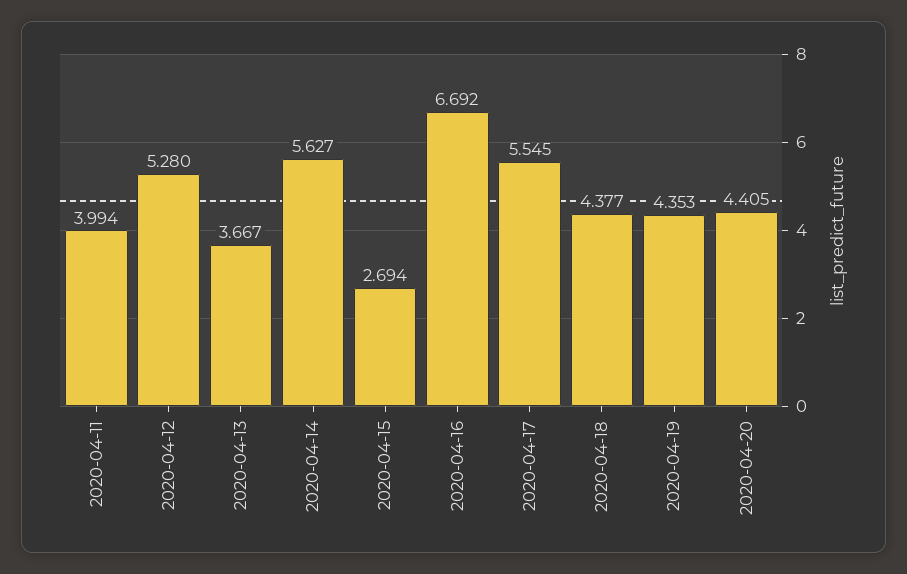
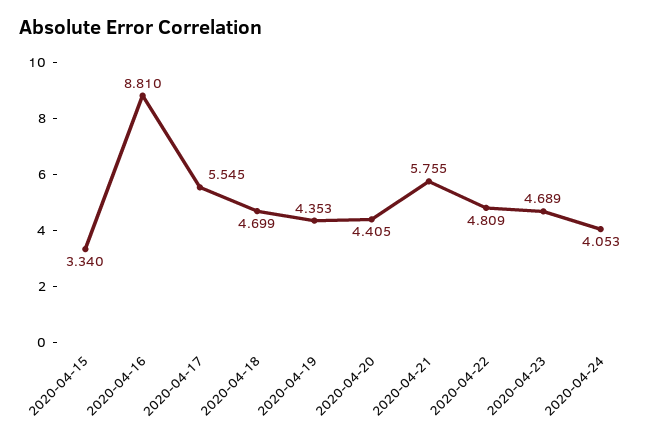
2020-04-11: 3.994 -> none
2020-04-12: 5.28 -> none
2020-04-13: 3.667 -> none
2020-04-14: 5.627 -> none
2020-04-15: 2.694 -> 3.34
2020-04-16: 6.692 -> 8.81
2020-04-18: 4.377 -> 4.699
2020-04-21: none -> 5.755
2020-04-22: none -> 4.809
2020-04-23: none -> 4.689
2020-04-24: none -> 4.053

